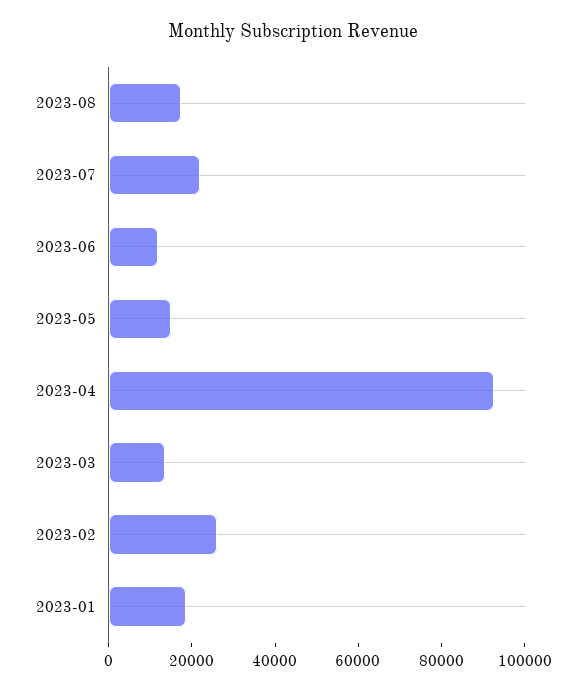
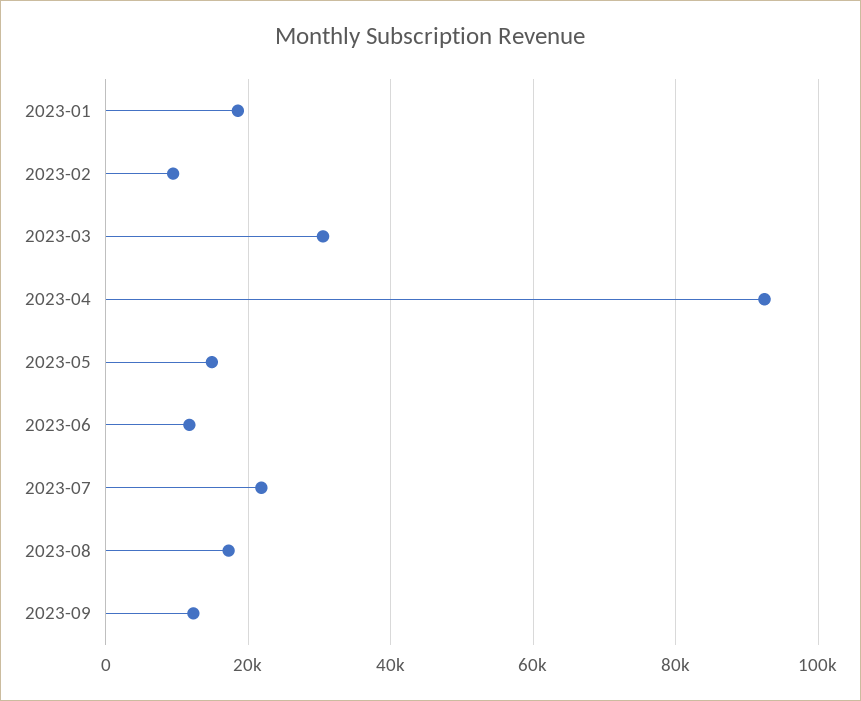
2023-03: 15000 -> 30000
2023-02: 25000 -> 10000
2023-09: none -> 12000

